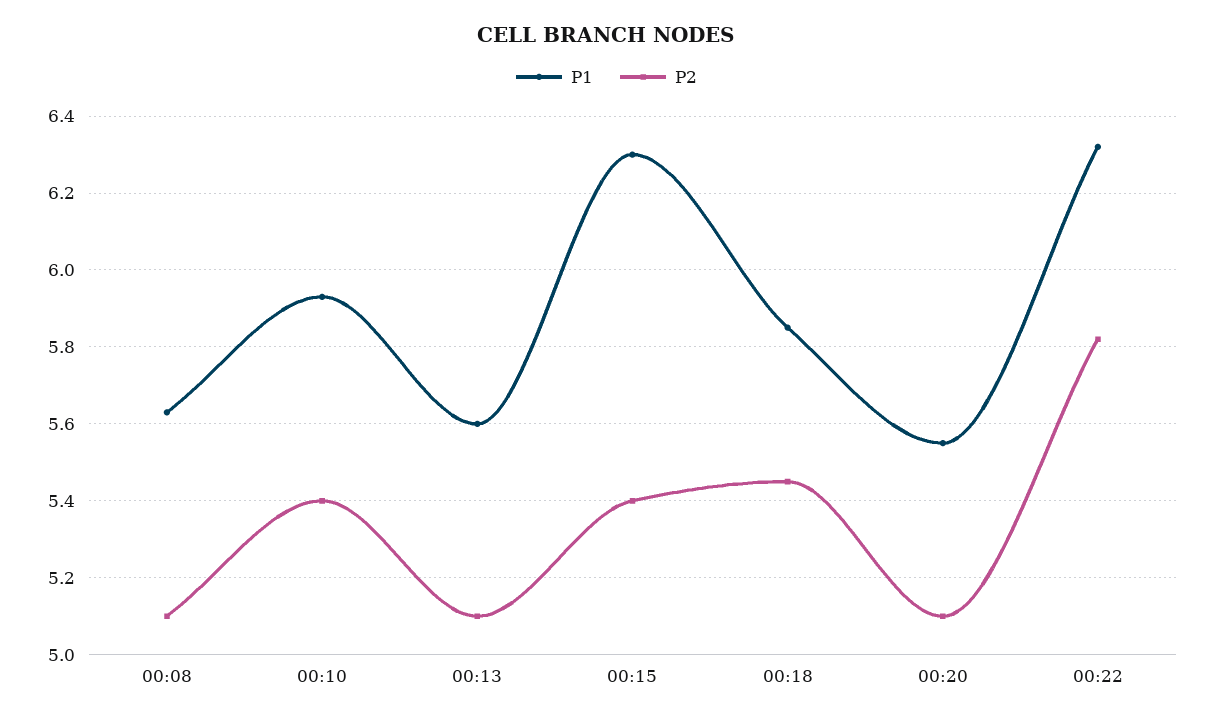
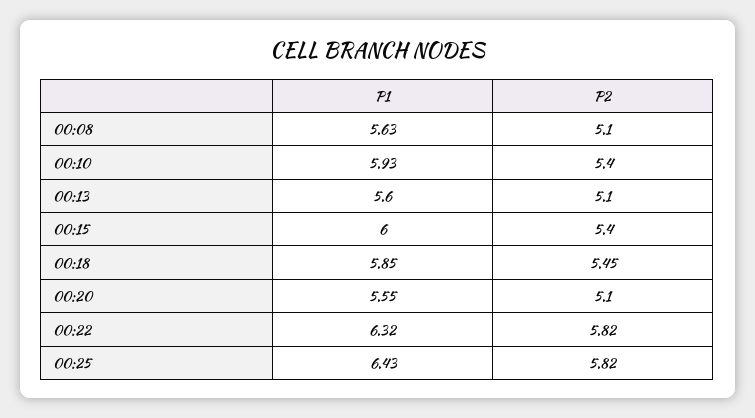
P1, 00:15: 6.3 -> 6
P1, 00:25: none -> 6.43
P2, 00:25: none -> 5.82

